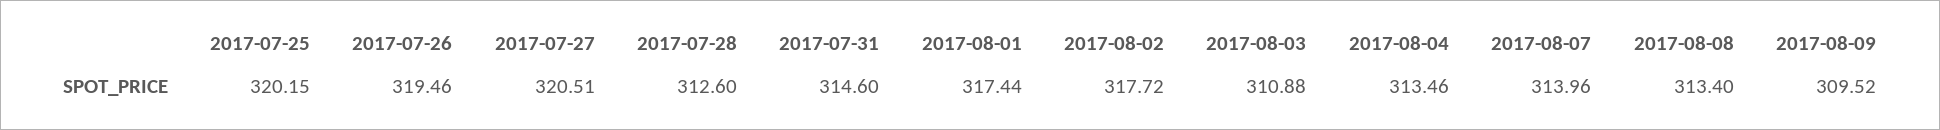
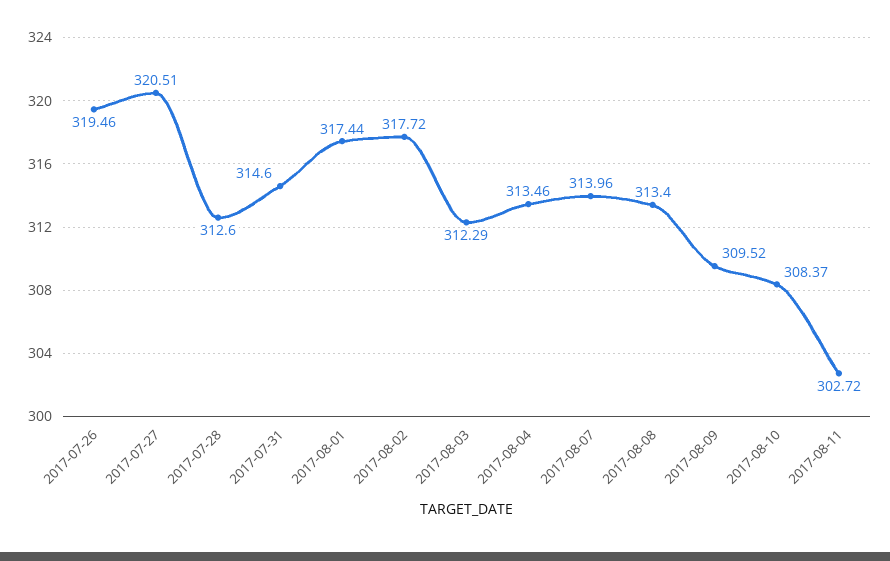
2017-07-25: 320.15 -> none
2017-08-03: 310.88 -> 312.29
2017-08-10: none -> 308.37
2017-08-11: none -> 302.72

